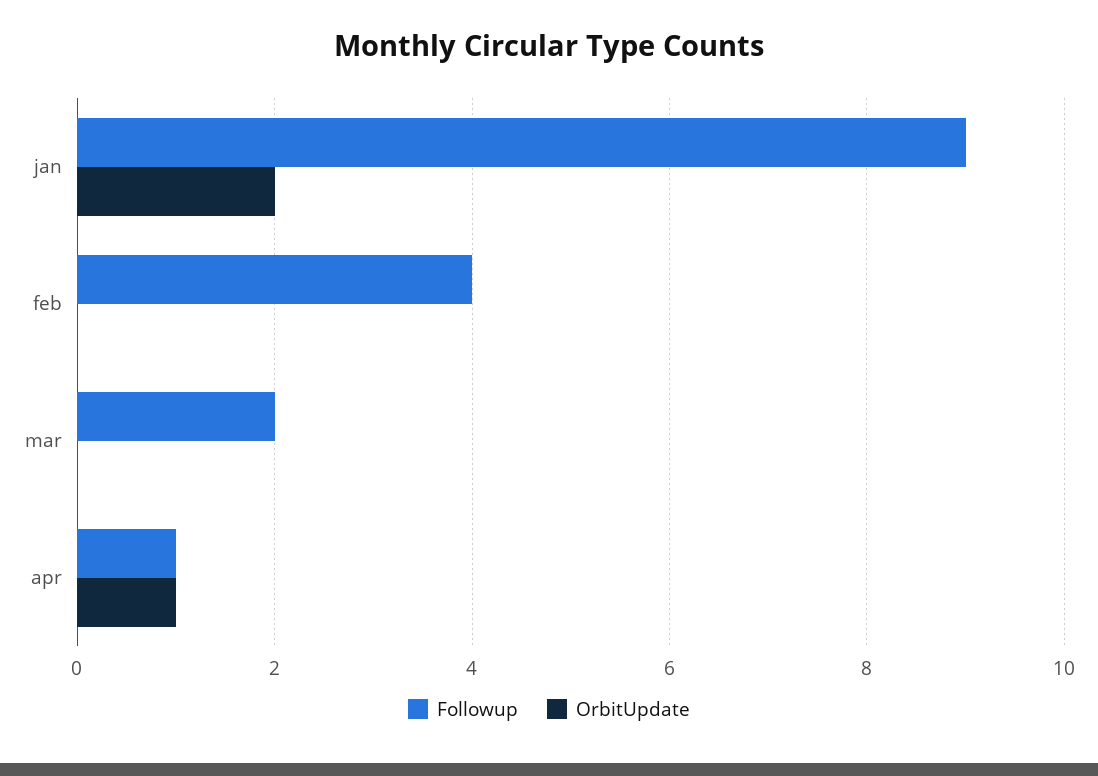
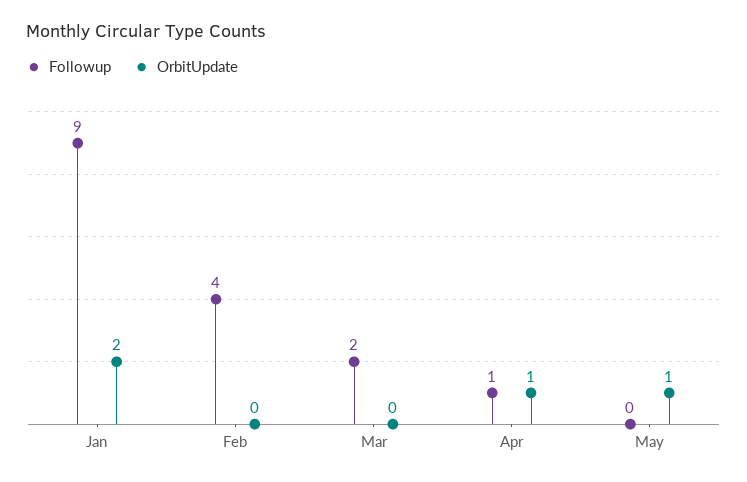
Followup, May: none -> 0
OrbitUpdate, May: none -> 1

